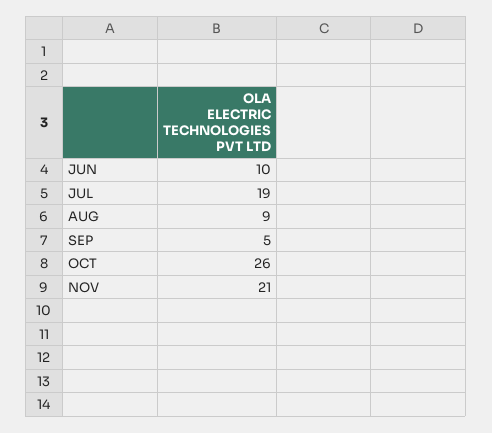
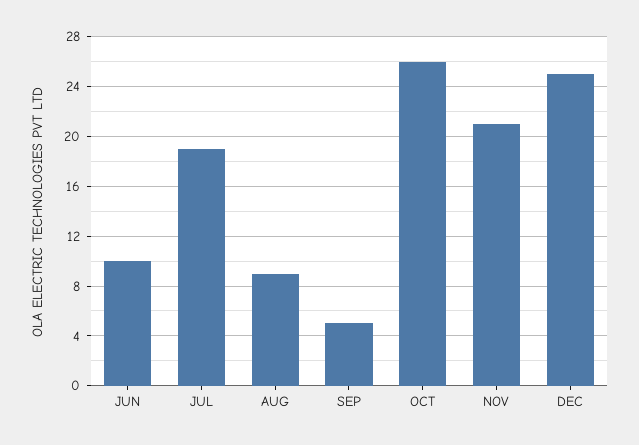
DEC: none -> 25

